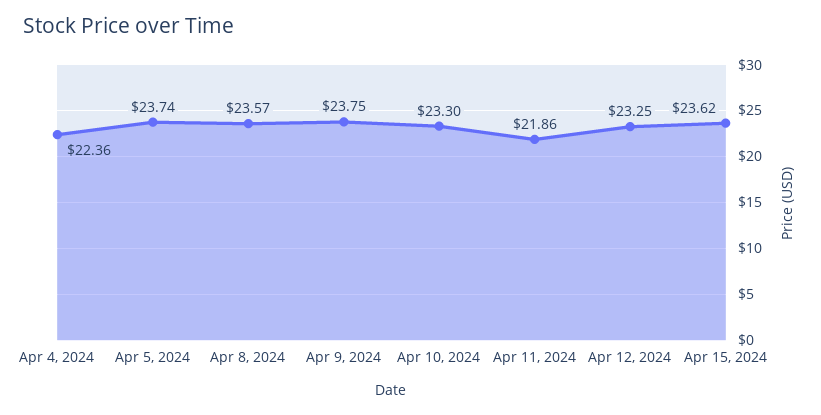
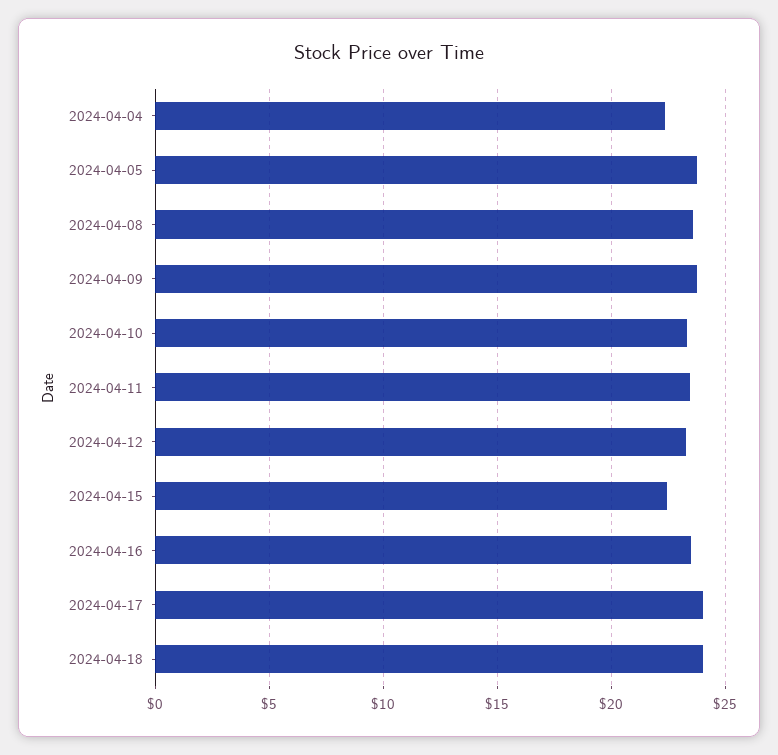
Apr 11, 2024: 21.86 -> 23.5
Apr 15, 2024: 23.62 -> 22.5
2024-04-16: none -> 23.5
2024-04-17: none -> 24
2024-04-18: none -> 24

